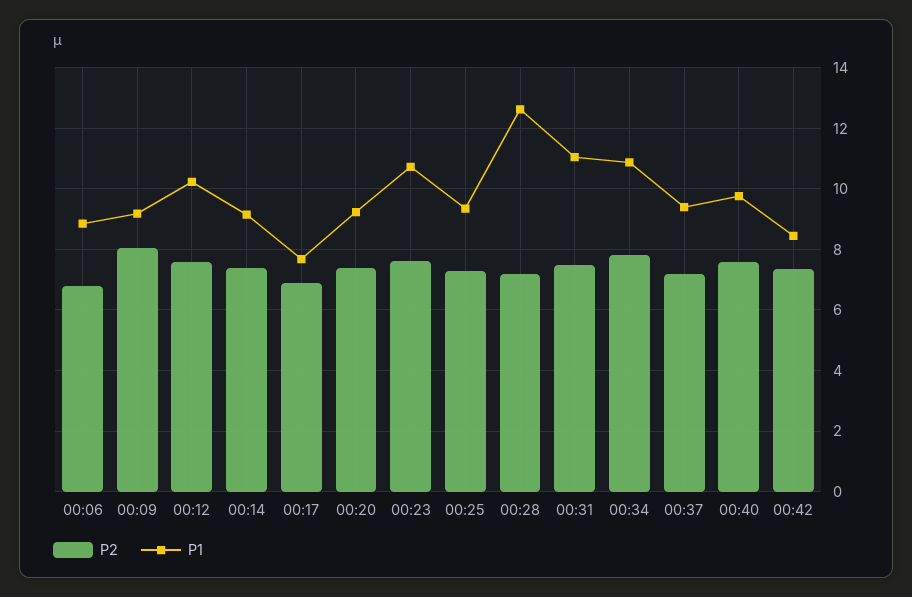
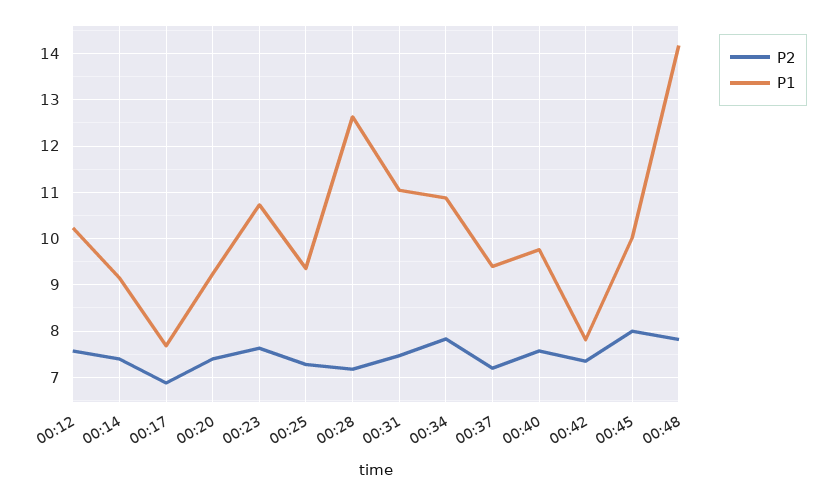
P2, 00:06: 6.8 -> none
P1, 00:06: 8.8 -> none
P2, 00:09: 8 -> none
P1, 00:09: 9.2 -> none
P1, 00:42: 8.4 -> 7.8
P2, 00:45: none -> 8
P1, 00:45: none -> 10
P2, 00:48: none -> 7.8
P1, 00:48: none -> 14.2

